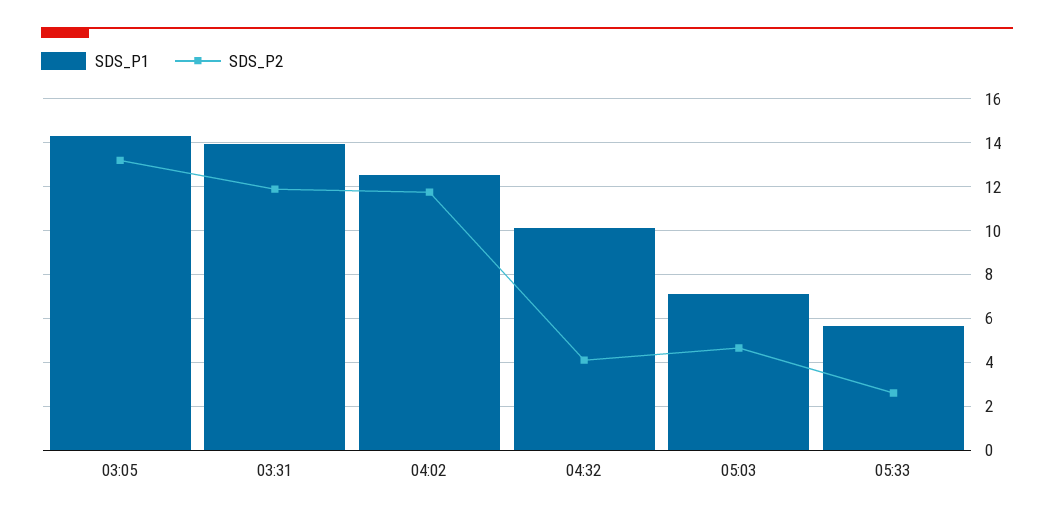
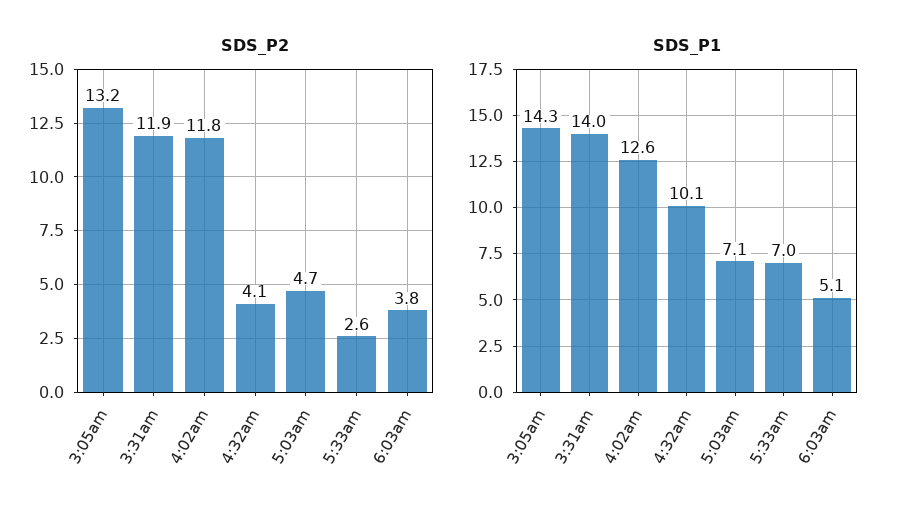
SDS_P1, 05:33: 5.5 -> 7
SDS_P2, 6:03am: none -> 3.8
SDS_P1, 6:03am: none -> 5.1

